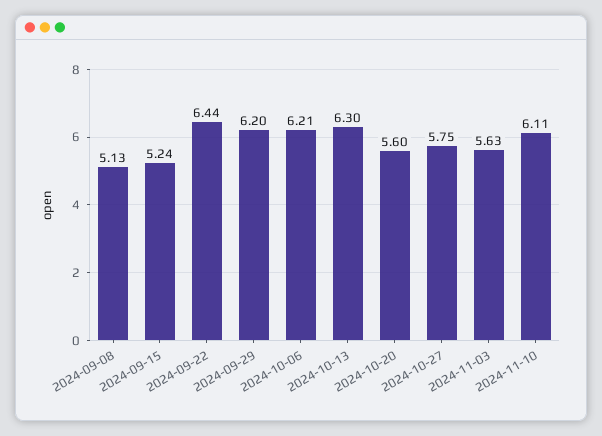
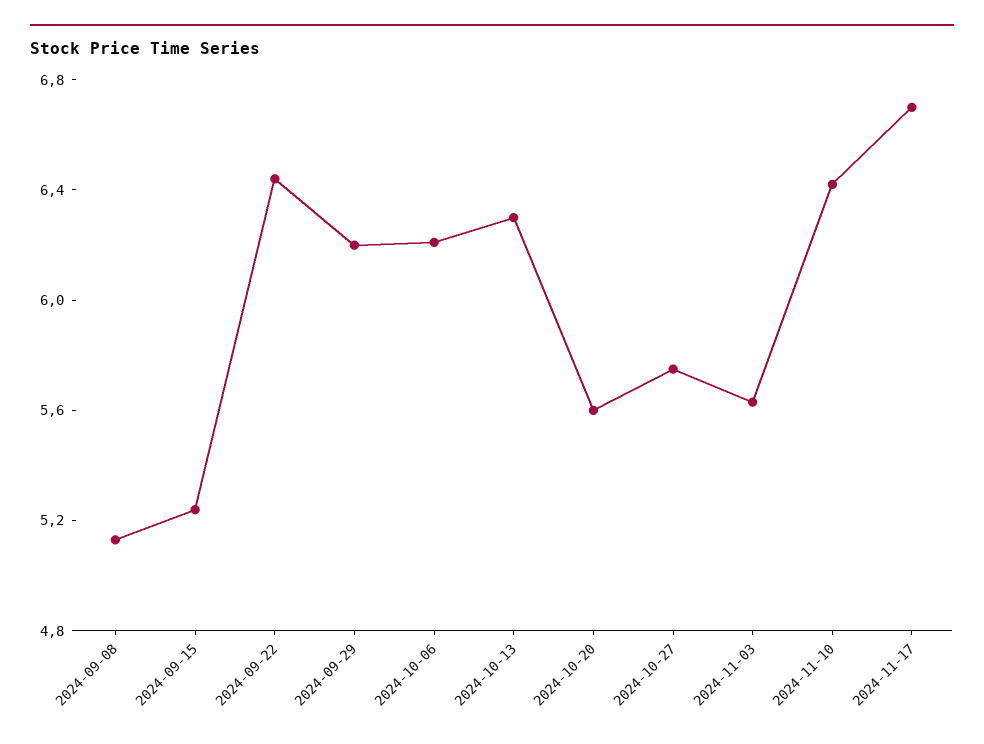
2024-11-10: 6.11 -> 6.4
2024-11-17: none -> 6.7

